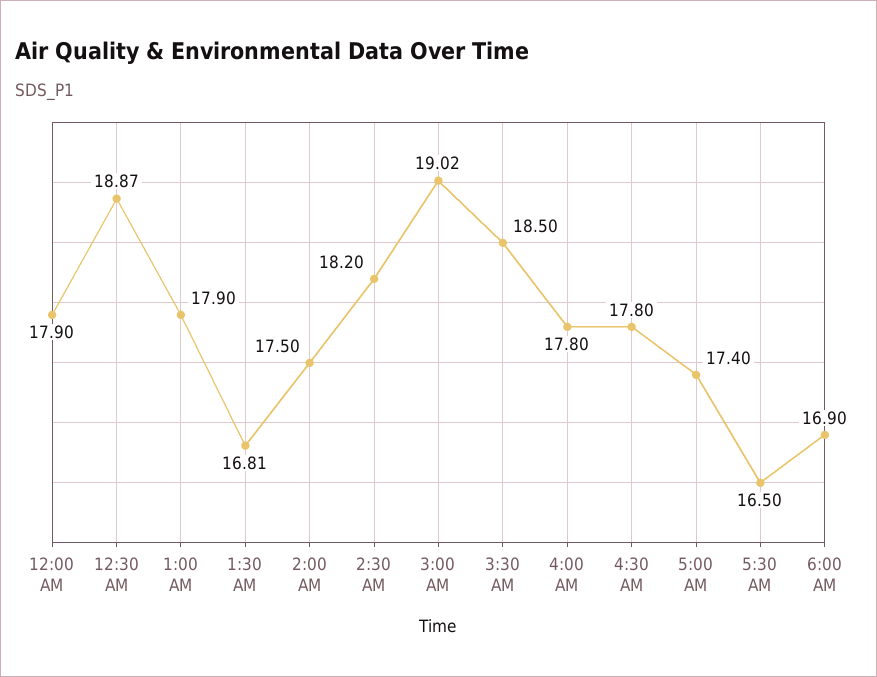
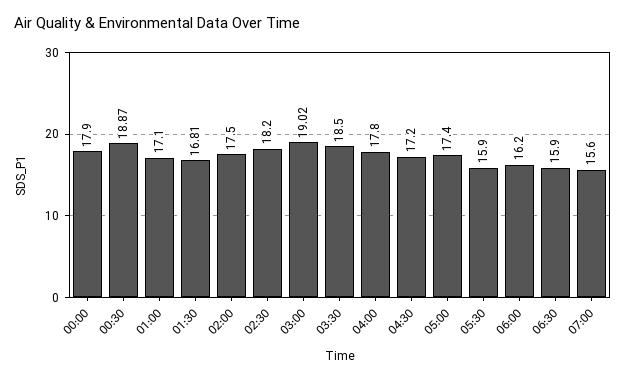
1:00 AM: 17.9 -> 17.1
4:30 AM: 17.8 -> 17.2
5:30 AM: 16.5 -> 15.9
6:00 AM: 16.9 -> 16.2
06:30: none -> 15.9
07:00: none -> 15.6

